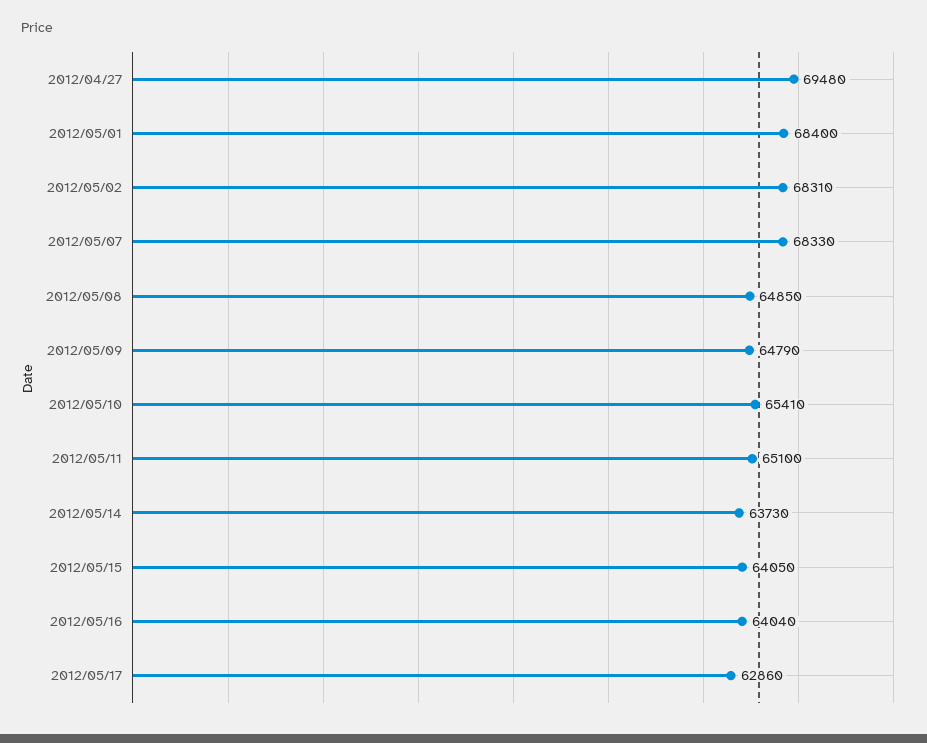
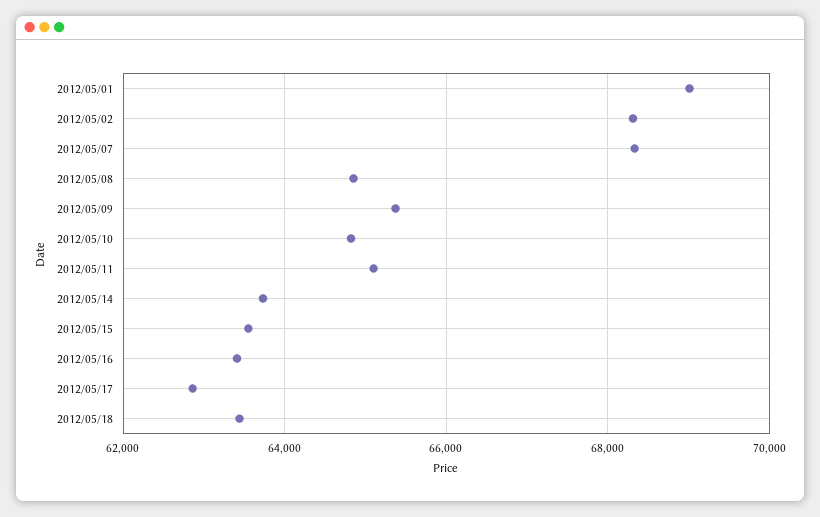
2012/04/27: 69480 -> none
2012/05/01: 68400 -> 69000
2012/05/09: 64790 -> 65400
2012/05/10: 65410 -> 64800
2012/05/15: 64050 -> 63600
2012/05/16: 64040 -> 63400
2012/05/18: none -> 63400

